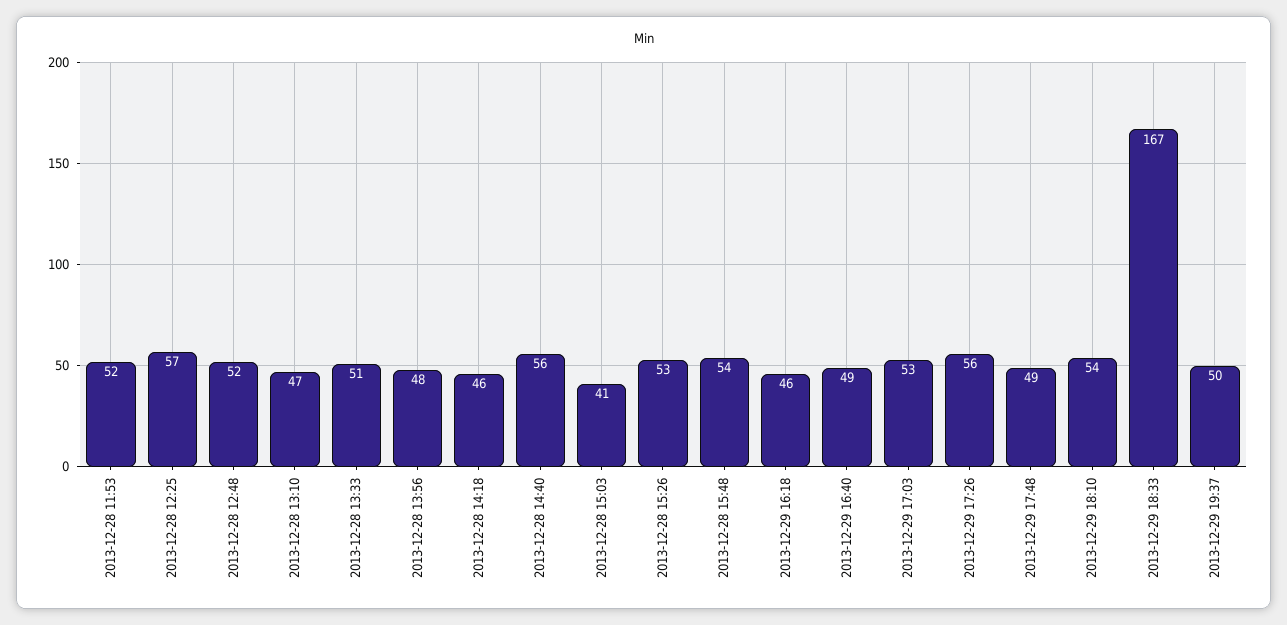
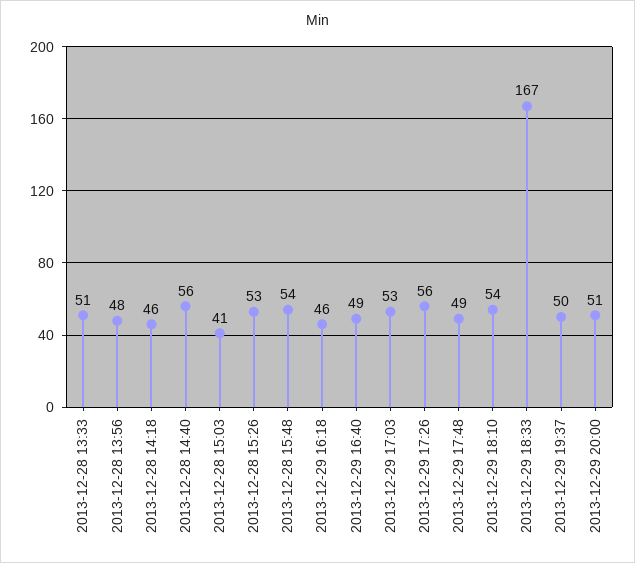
2013-12-28 11:53: 52 -> none
2013-12-28 12:25: 57 -> none
2013-12-28 12:48: 52 -> none
2013-12-28 13:10: 47 -> none
2013-12-29 20:00: none -> 51

